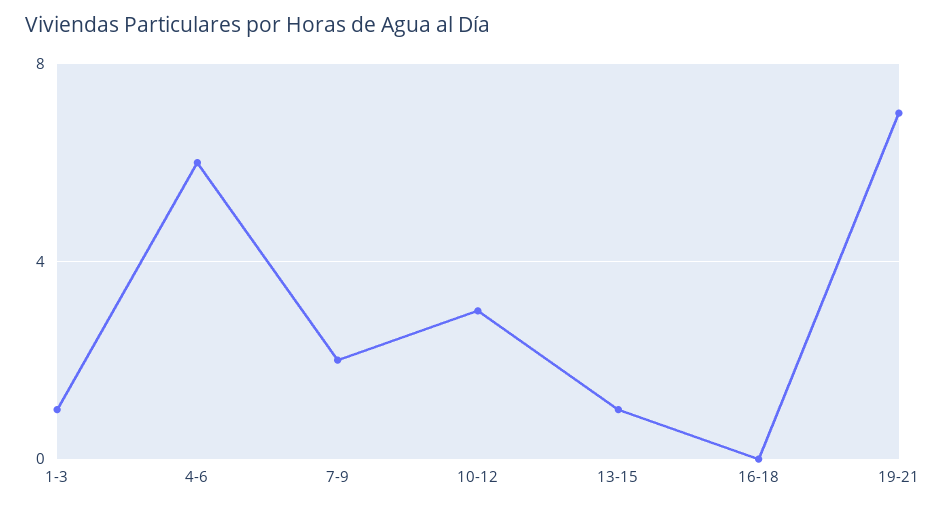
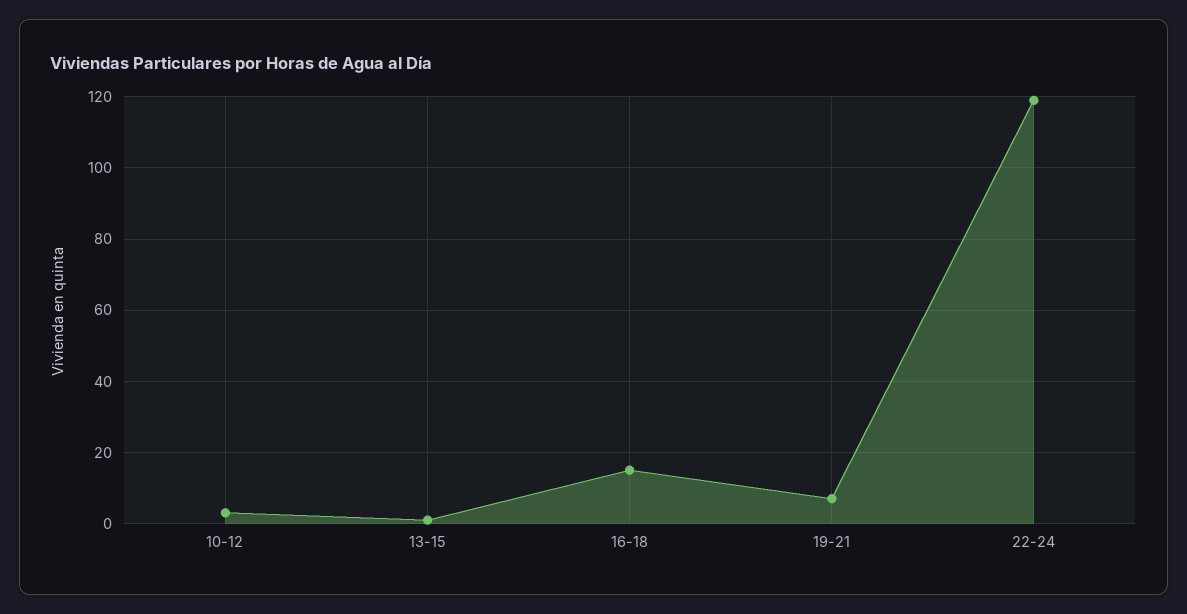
1-3: 1 -> none
4-6: 6 -> none
7-9: 2 -> none
16-18: 0 -> 15
22-24: none -> 120

